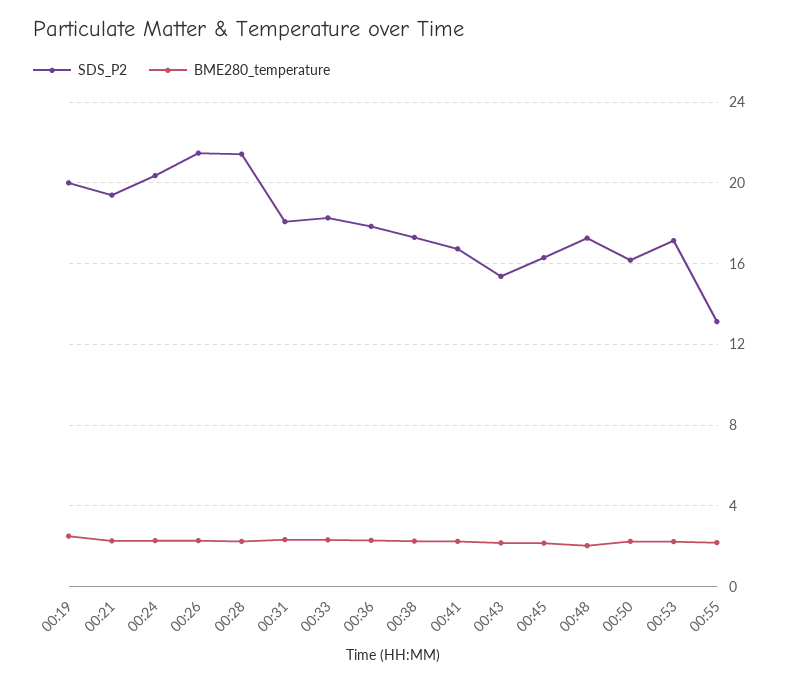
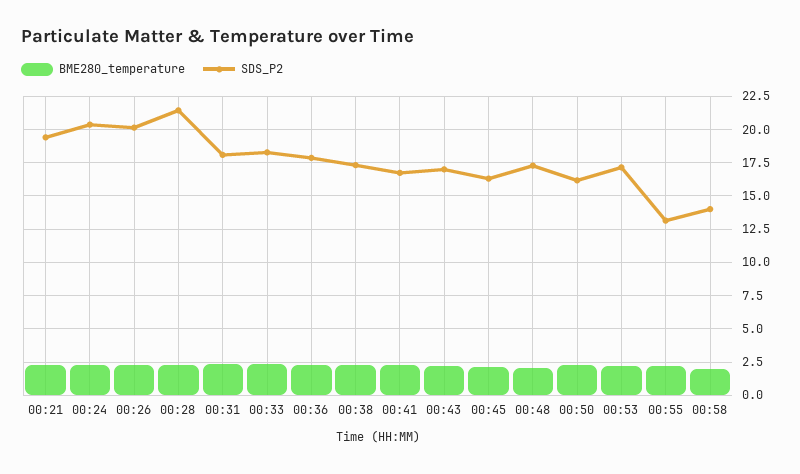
SDS_P2, 00:19: 20 -> none
BME280_temperature, 00:19: 2.5 -> none
SDS_P2, 00:26: 21.5 -> 20
SDS_P2, 00:43: 15.5 -> 17
BME280_temperature, 00:58: none -> 2
SDS_P2, 00:58: none -> 14

